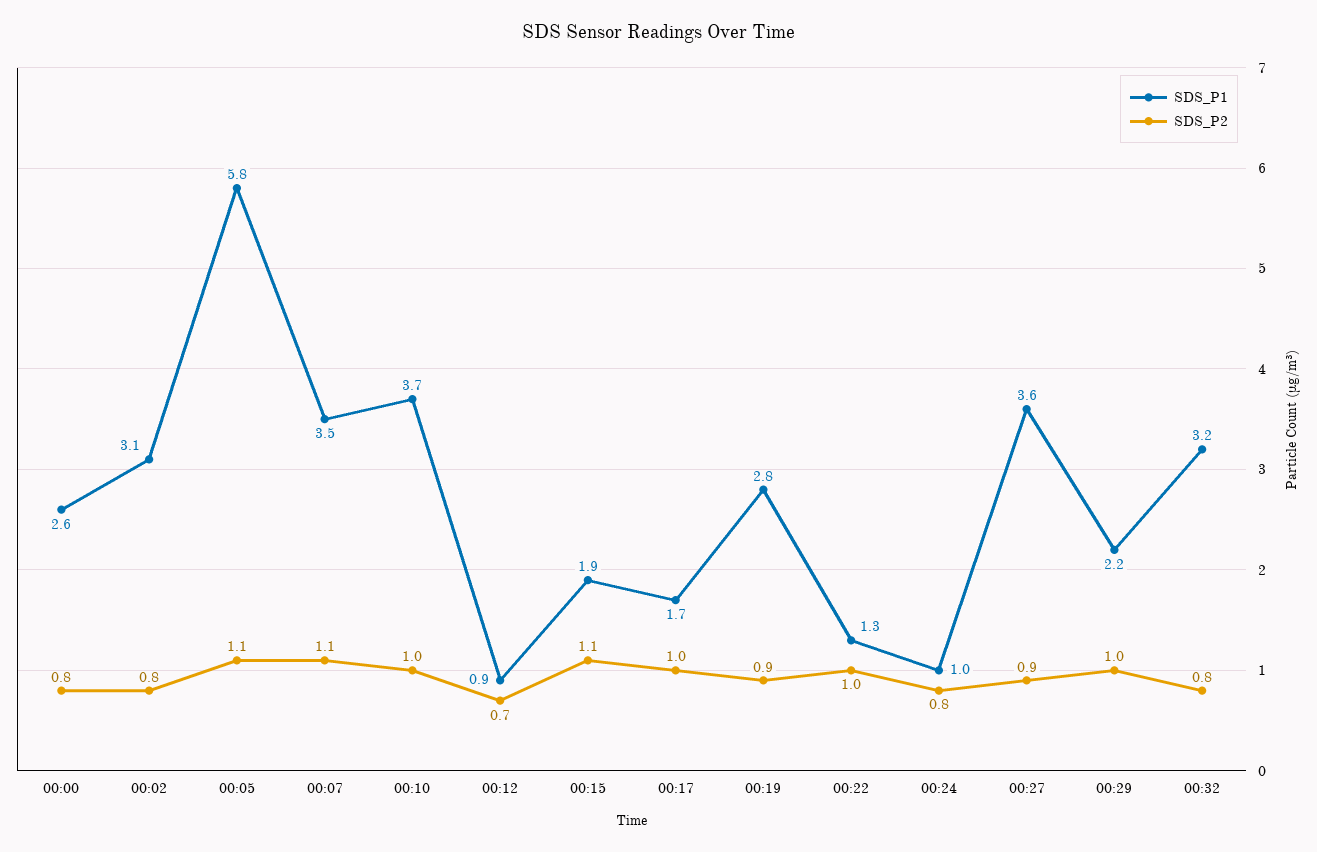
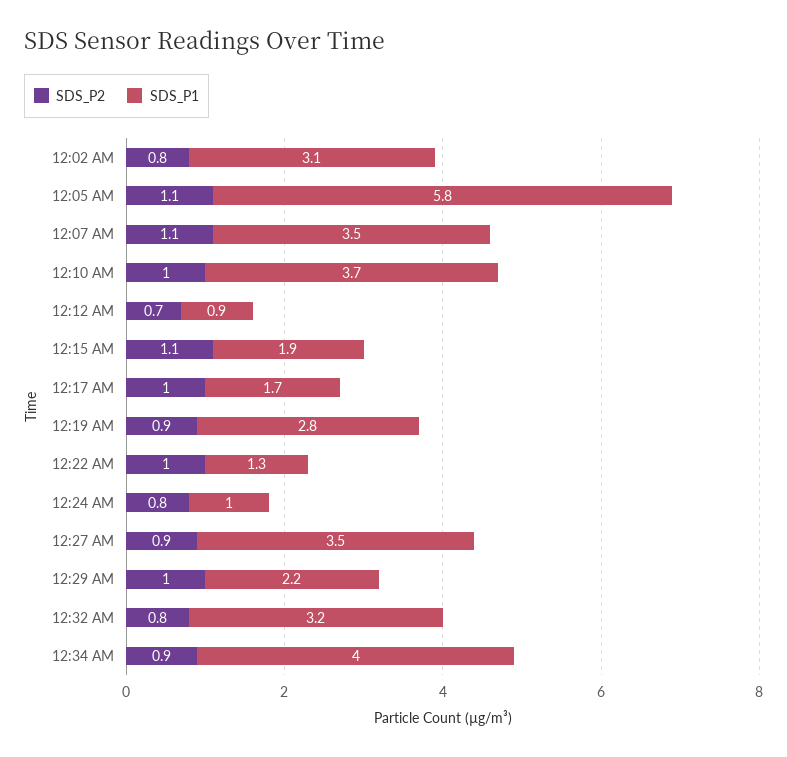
SDS_P1, 00:00: 2.6 -> none
SDS_P2, 00:00: 0.8 -> none
SDS_P1, 00:27: 3.6 -> 3.5
SDS_P2, 12:34 AM: none -> 0.9
SDS_P1, 12:34 AM: none -> 4

